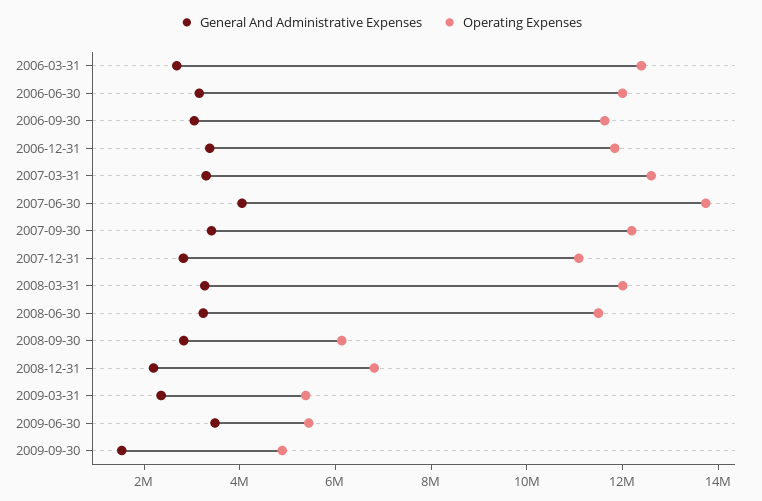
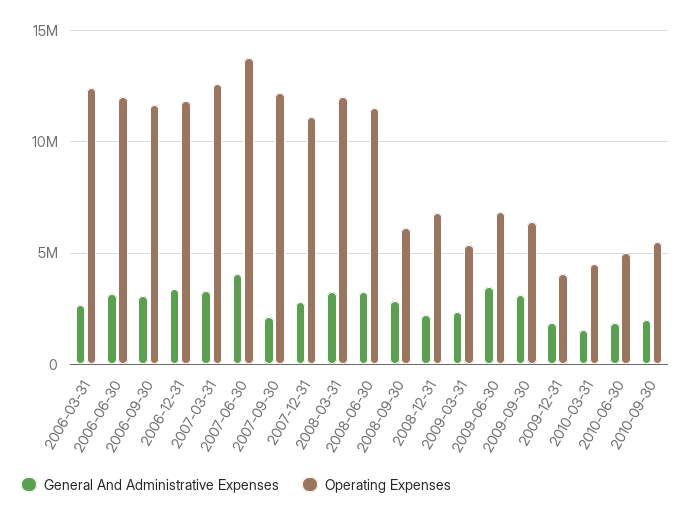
General And Administrative Expenses, 2007-09-30: 3500000 -> 2000000
Operating Expenses, 2009-06-30: 5500000 -> 7000000
General And Administrative Expenses, 2009-09-30: 1500000 -> 3000000
Operating Expenses, 2009-09-30: 5000000 -> 6500000
General And Administrative Expenses, 2009-12-31: none -> 2000000
Operating Expenses, 2009-12-31: none -> 4000000
General And Administrative Expenses, 2010-03-31: none -> 1500000
Operating Expenses, 2010-03-31: none -> 4500000
General And Administrative Expenses, 2010-06-30: none -> 2000000
Operating Expenses, 2010-06-30: none -> 5000000
General And Administrative Expenses, 2010-09-30: none -> 2000000
Operating Expenses, 2010-09-30: none -> 5500000

